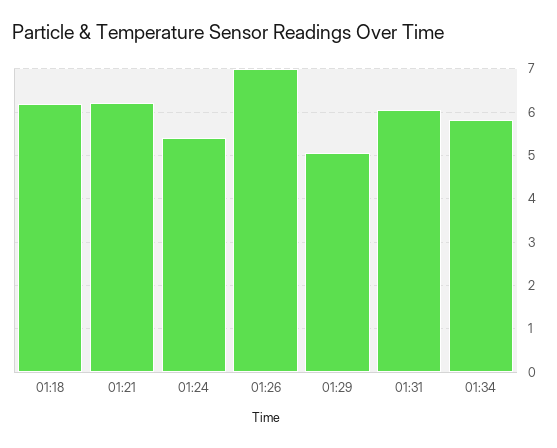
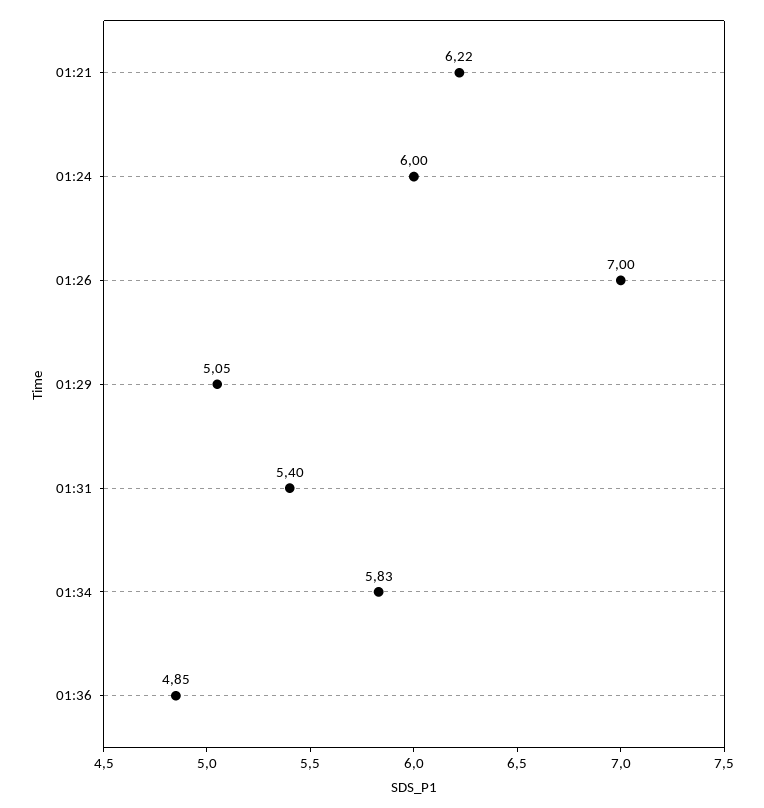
01:18: 6.2 -> none
01:24: 5.4 -> 6
01:31: 6 -> 5.4
01:36: none -> 4.85

